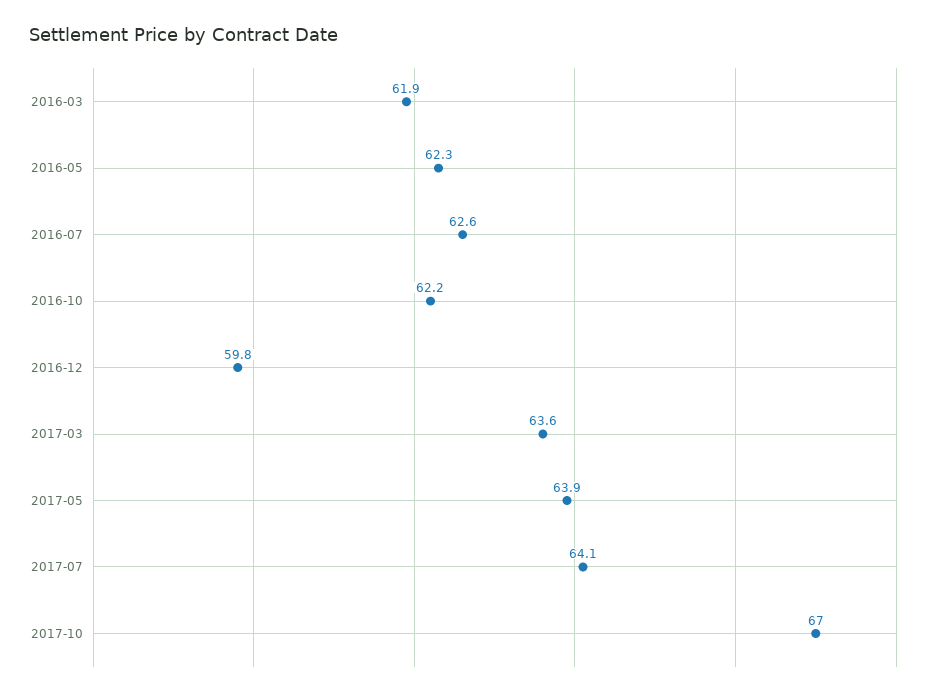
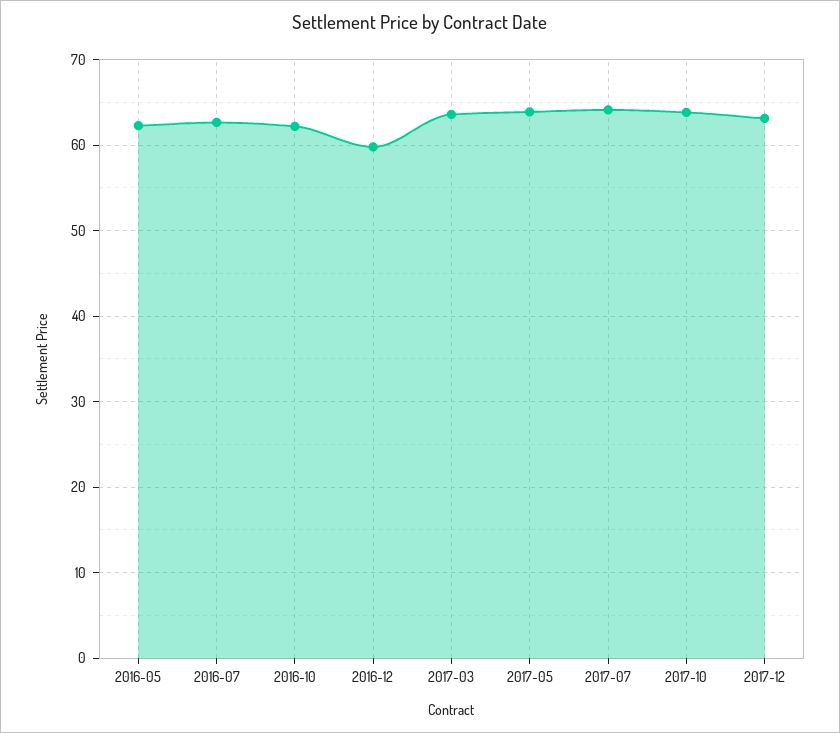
2016-03: 61.9 -> none
2017-10: 67 -> 64
2017-12: none -> 63

